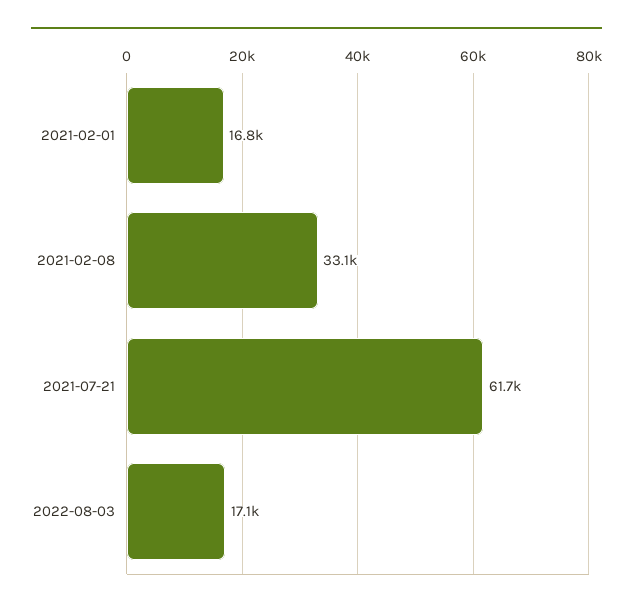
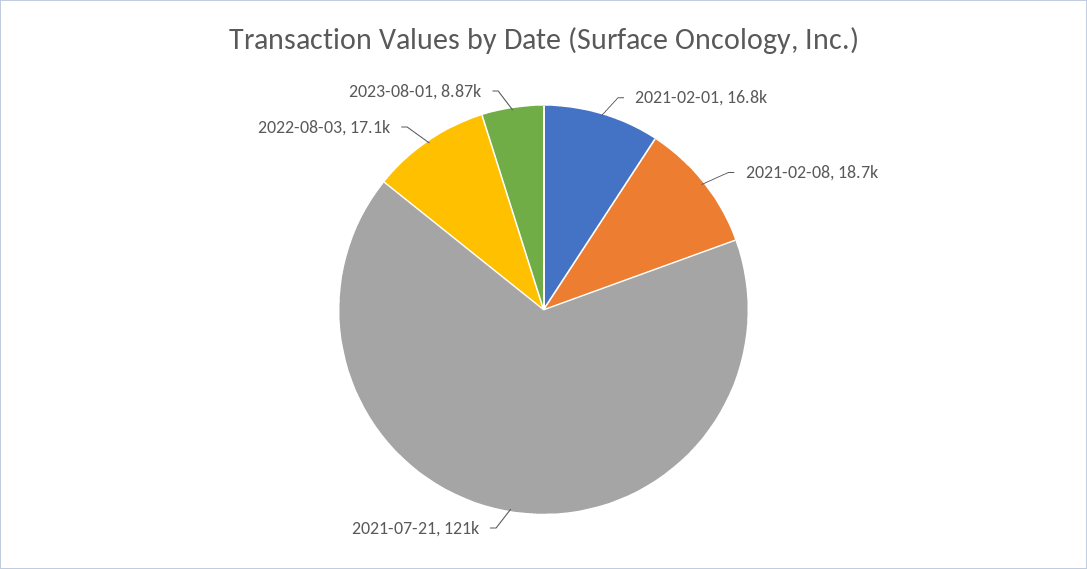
2021-02-08: 33100 -> 18700
2021-07-21: 61700 -> 121000
2023-08-01: none -> 8870

